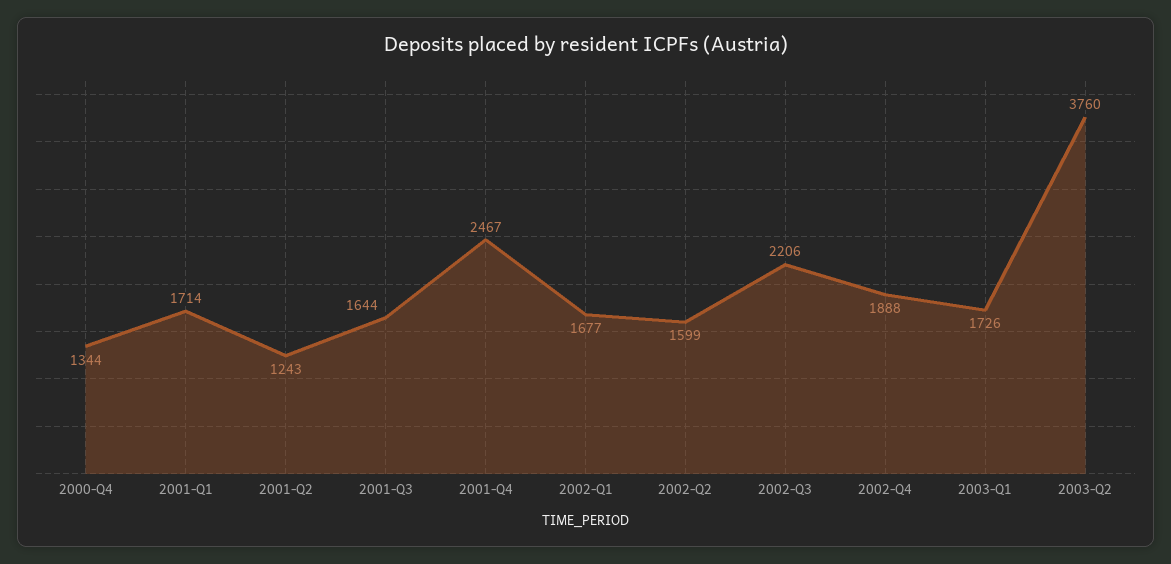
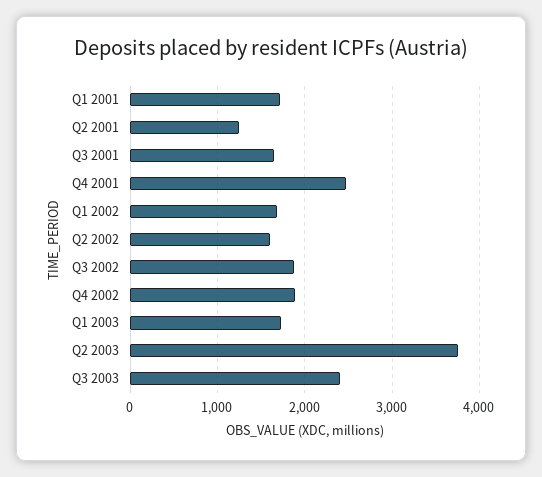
2000-Q4: 1344 -> none
2002-Q3: 2206 -> 1900
Q3 2003: none -> 2400

